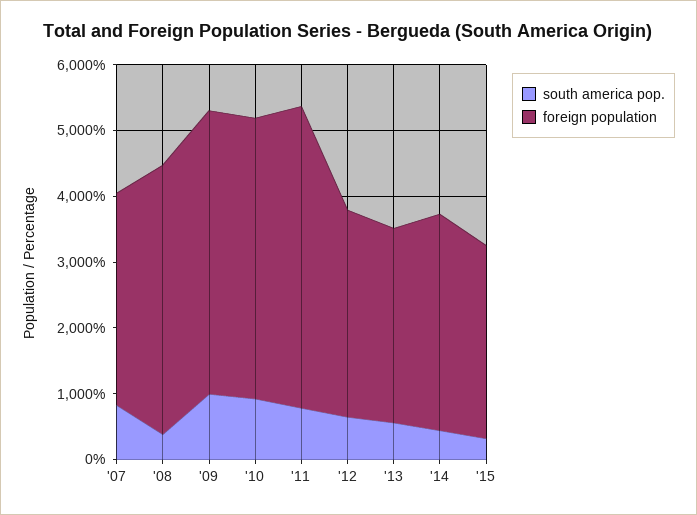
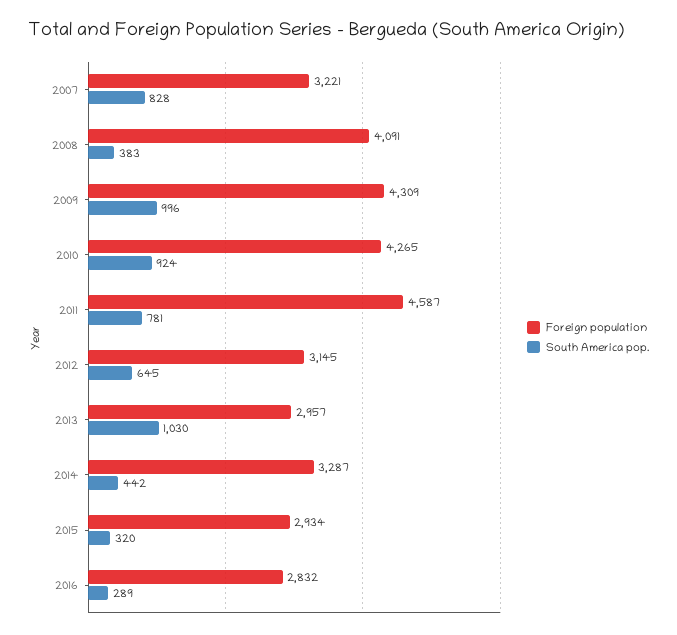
south america pop., '13: 600 -> 1030
foreign population, 2016: none -> 2832
south america pop., 2016: none -> 289

